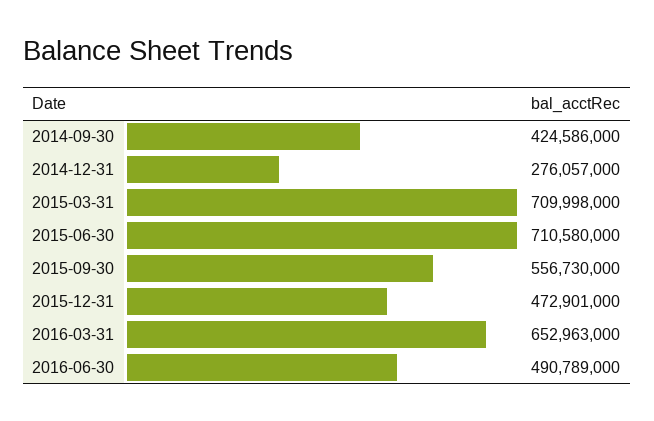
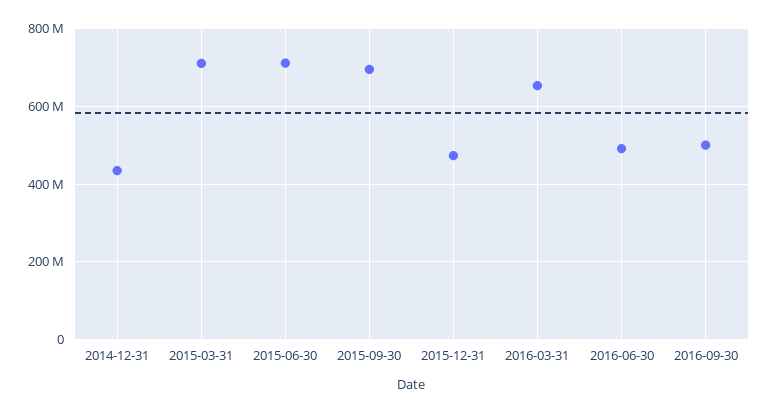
2014-09-30: 424586000 -> none
2014-12-31: 276057000 -> 440000000
2015-09-30: 556730000 -> 700000000
2016-09-30: none -> 500000000

